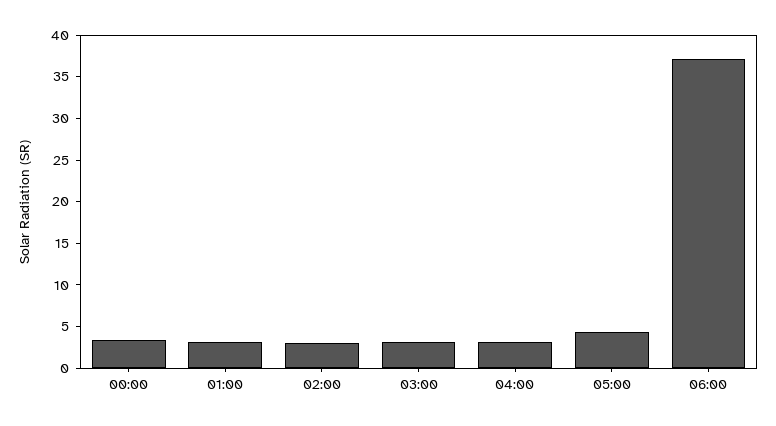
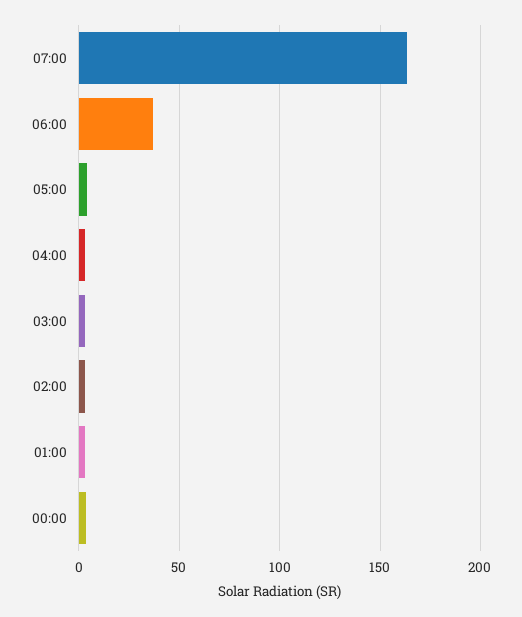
07:00: none -> 165

